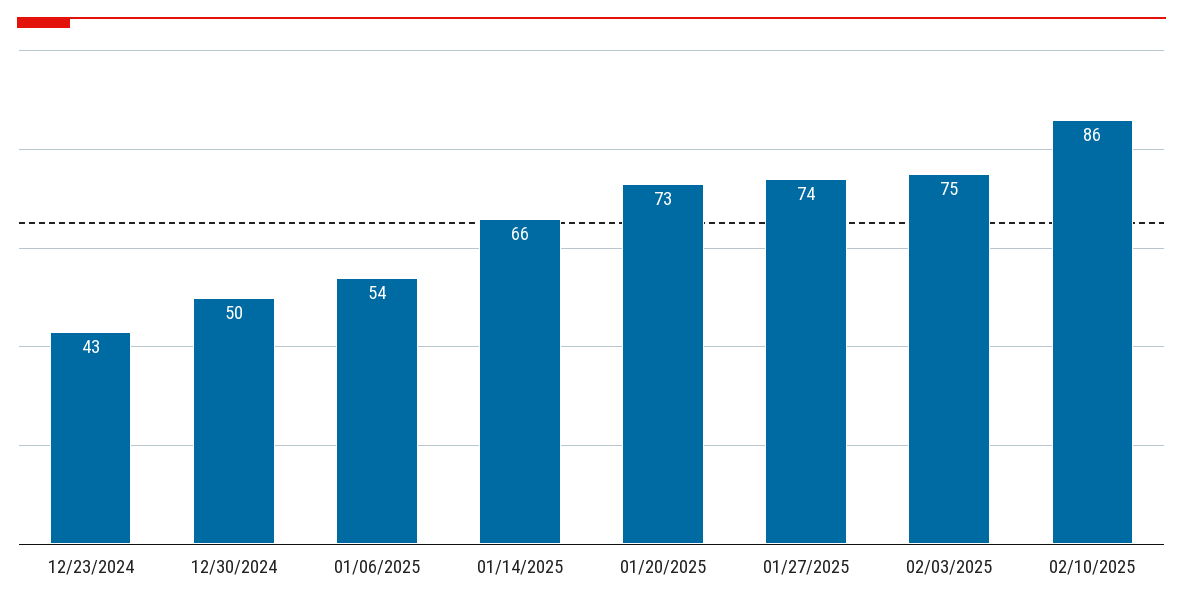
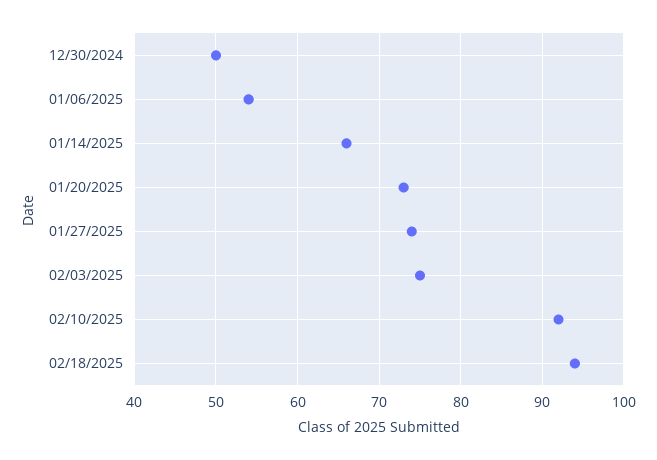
12/23/2024: 43 -> none
02/10/2025: 86 -> 92
02/18/2025: none -> 94

